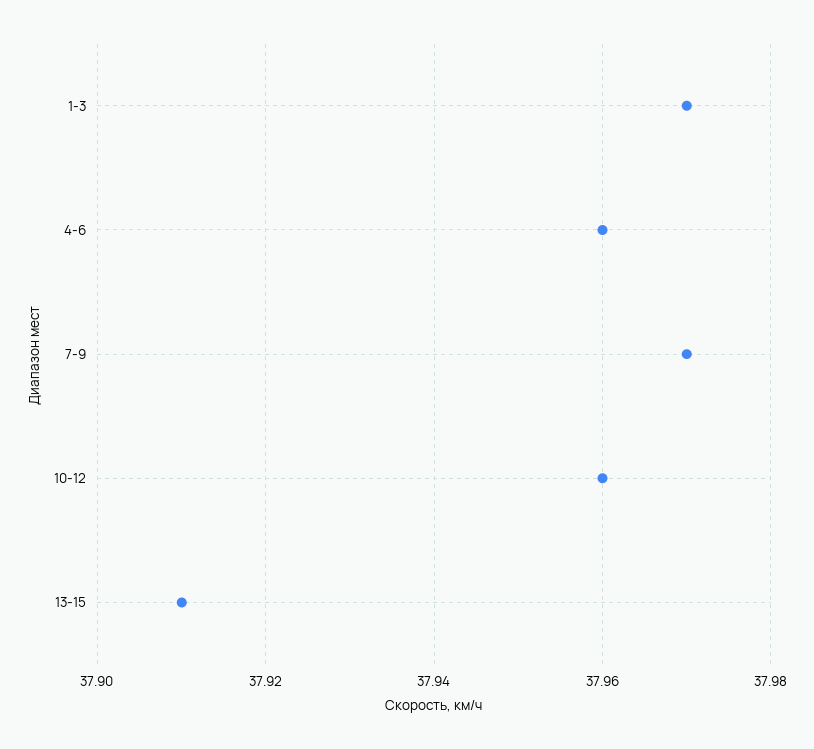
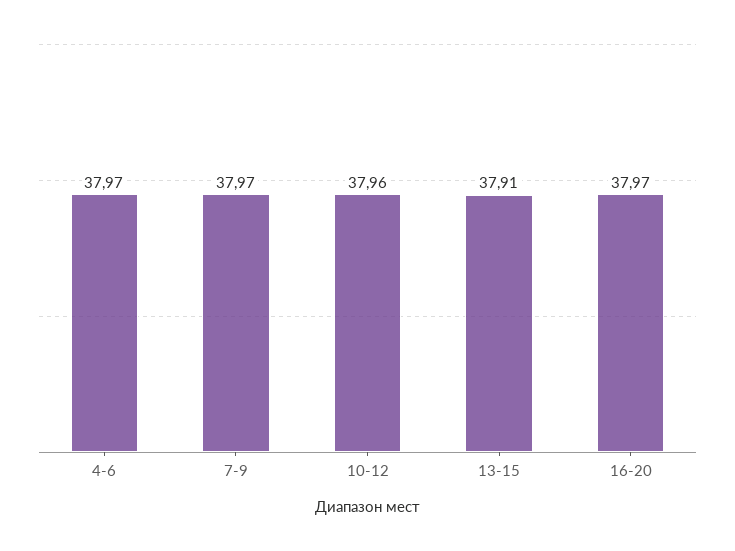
1-3: 37.97 -> none
4-6: 37.96 -> 37.97
16-20: none -> 37.97

